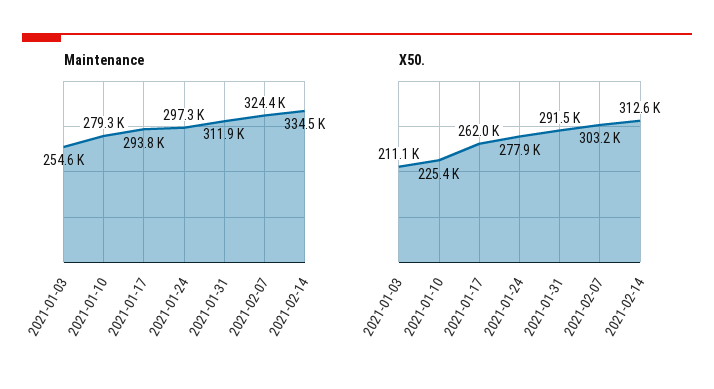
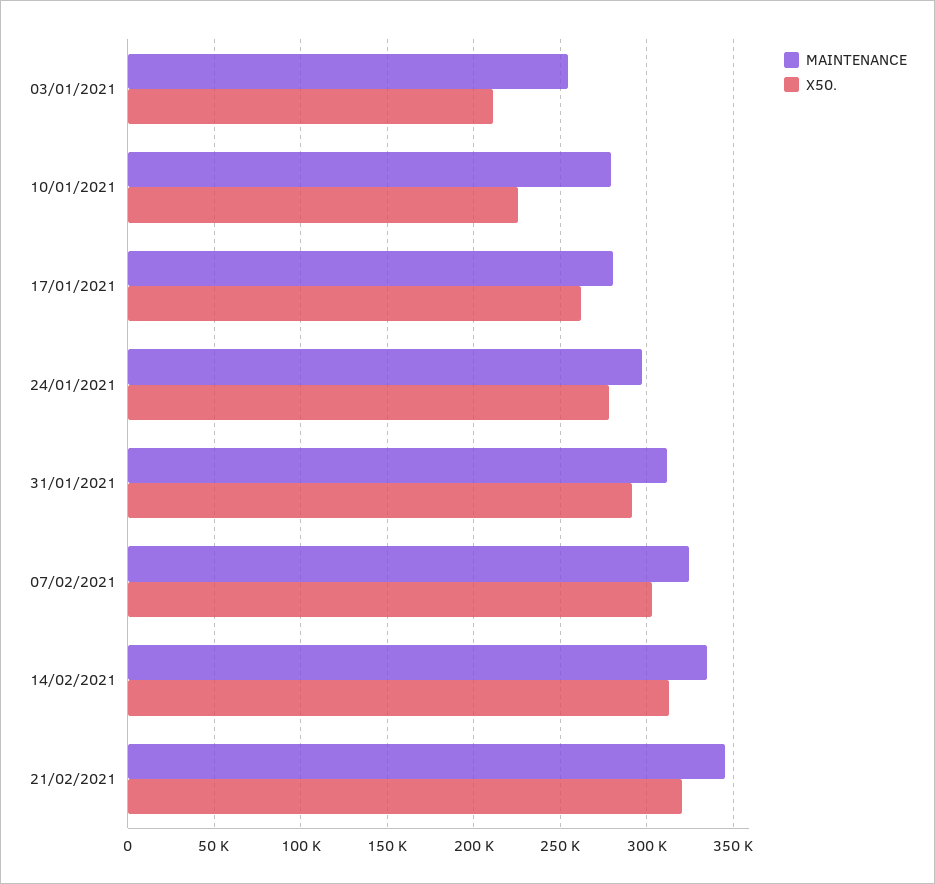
Maintenance, 2021-01-17: 293800 -> 280000
Maintenance, 21/02/2021: none -> 345000
X50., 21/02/2021: none -> 320000

